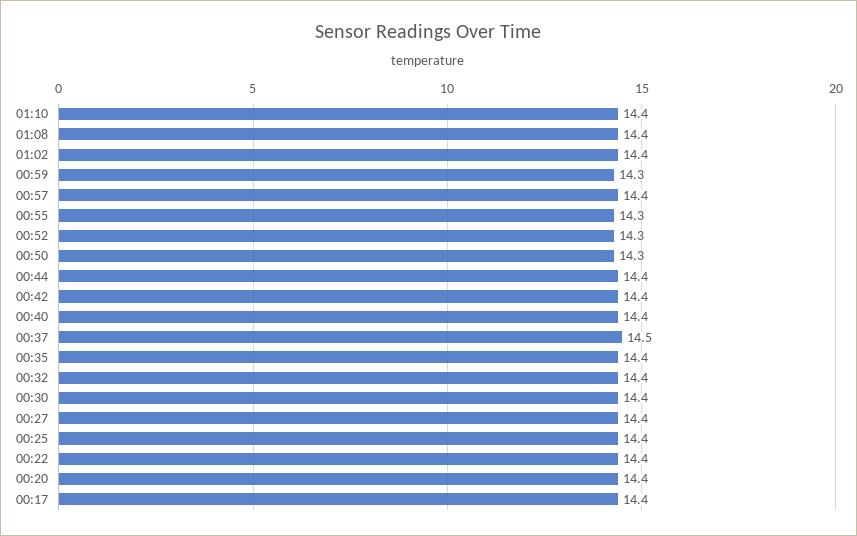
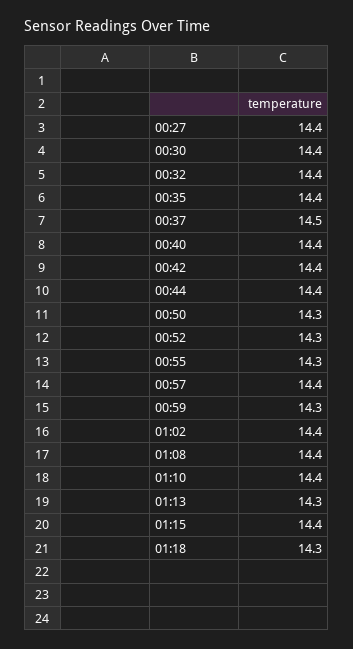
00:25: 14.4 -> none
00:22: 14.4 -> none
00:20: 14.4 -> none
00:17: 14.4 -> none
01:13: none -> 14.3
01:15: none -> 14.4
01:18: none -> 14.3

